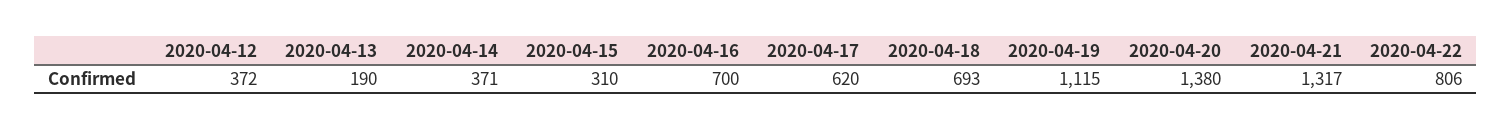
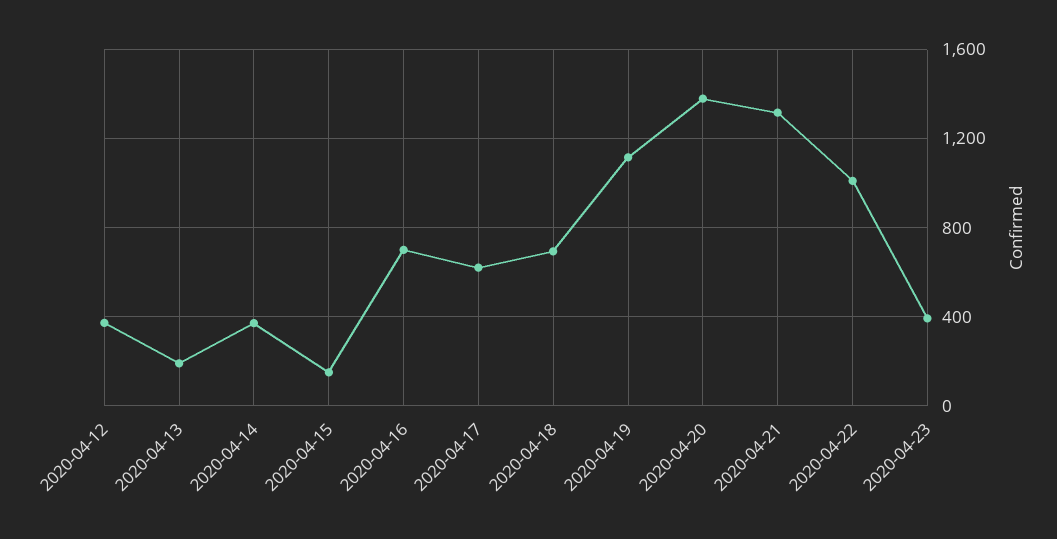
2020-04-15: 310 -> 150
2020-04-22: 806 -> 1000
2020-04-23: none -> 400

